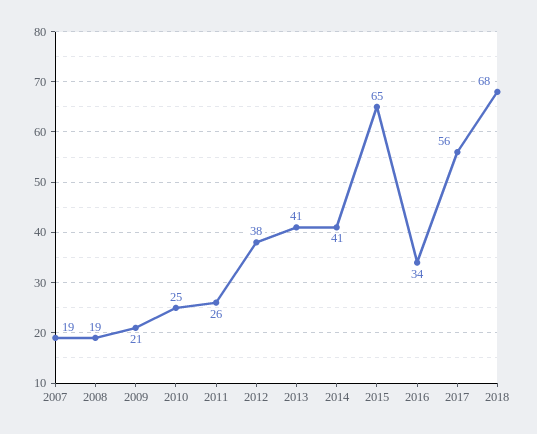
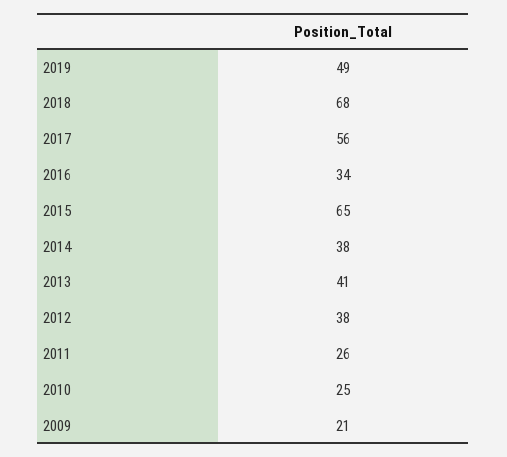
2007: 19 -> none
2008: 19 -> none
2014: 41 -> 38
2019: none -> 49

